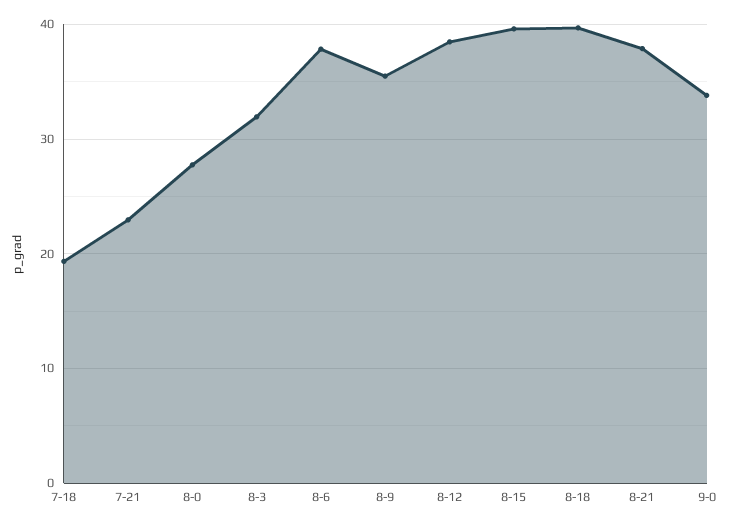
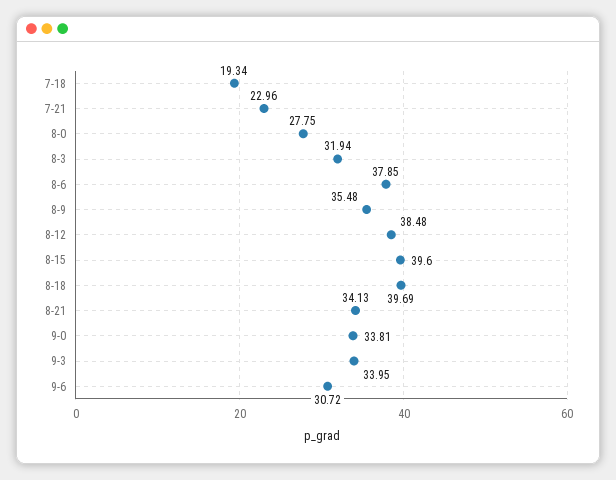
8-21: 38 -> 34.13
9-3: none -> 33.95
9-6: none -> 30.72

